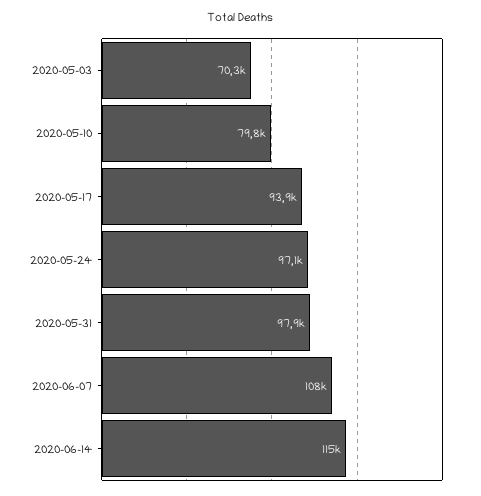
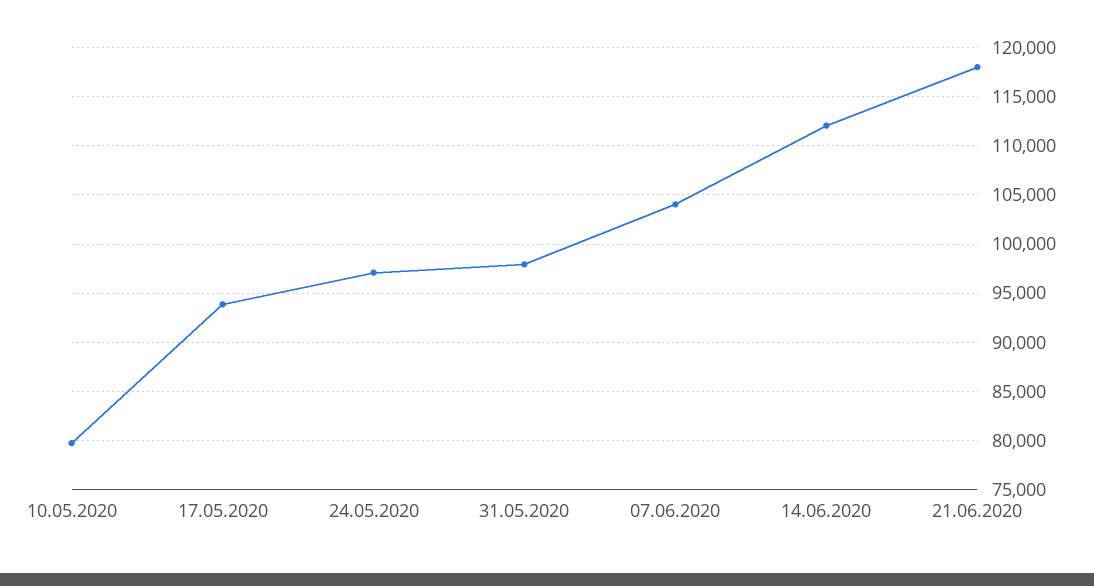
2020-05-03: 70300 -> none
2020-06-07: 108000 -> 104000
2020-06-14: 115000 -> 112000
21.06.2020: none -> 118000

